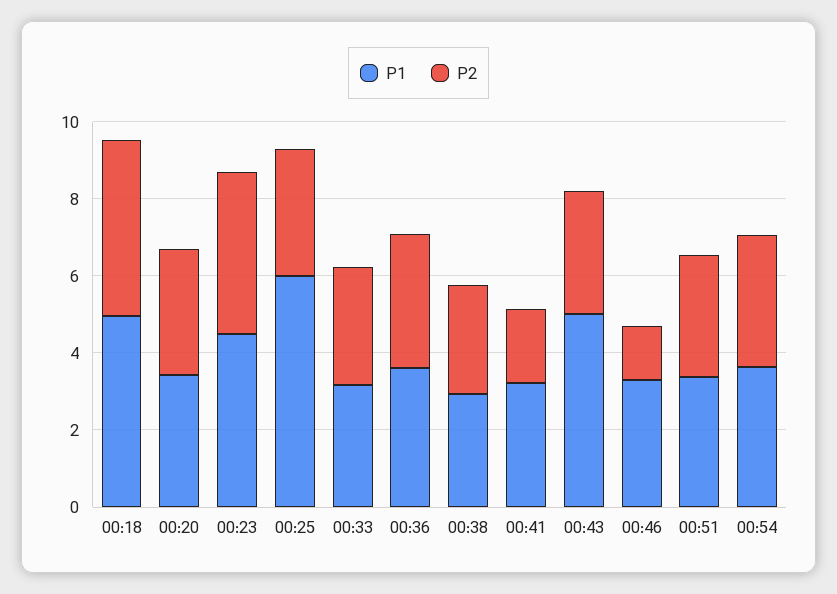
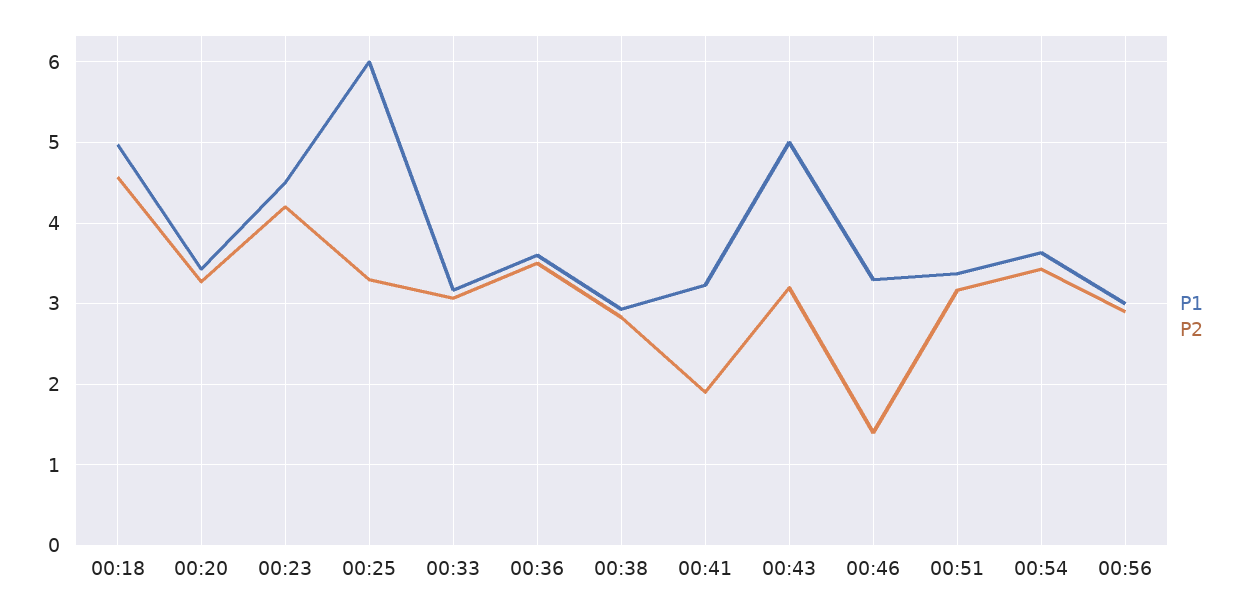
P1, 00:56: none -> 3
P2, 00:56: none -> 2.9

